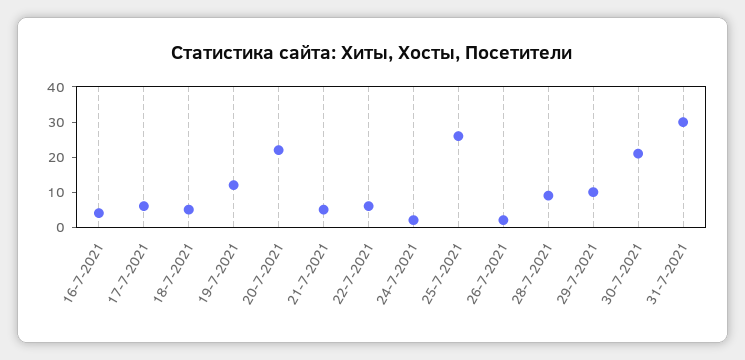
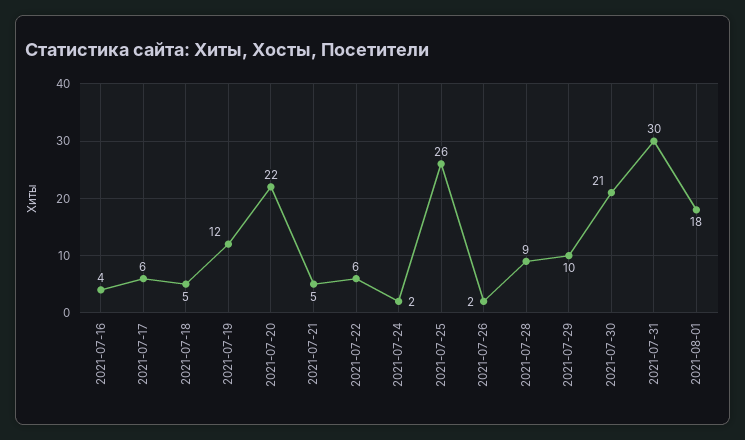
2021-08-01: none -> 18

